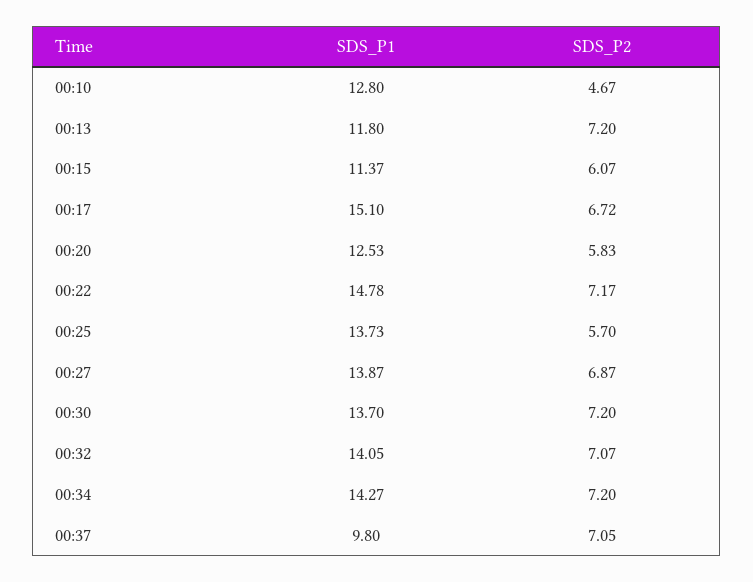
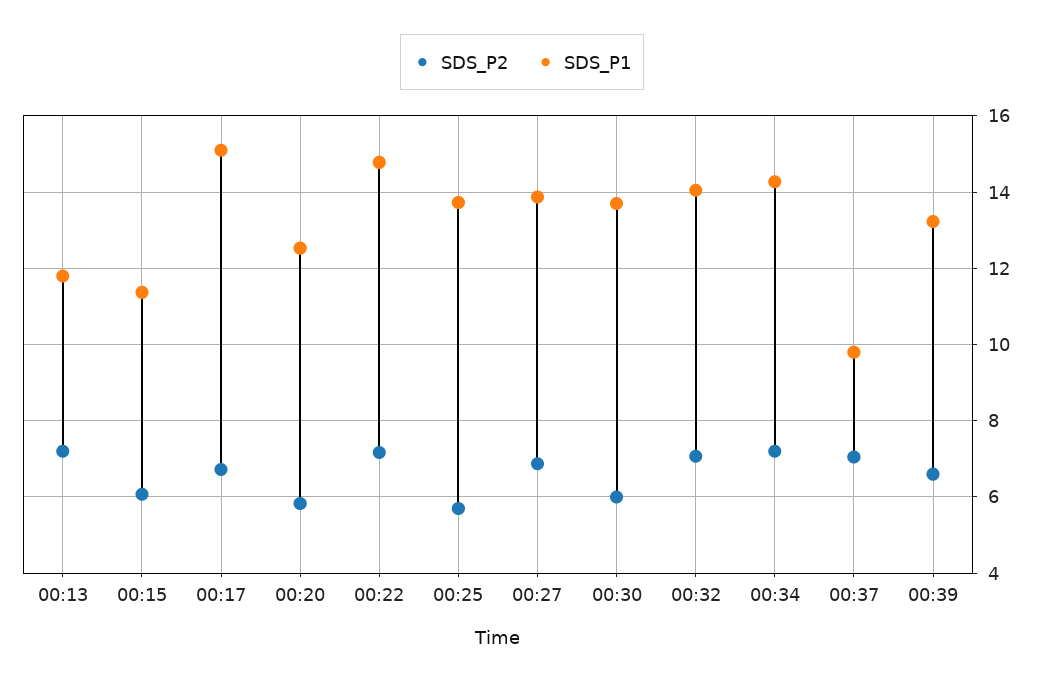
SDS_P1, 00:10: 12.8 -> none
SDS_P2, 00:10: 4.67 -> none
SDS_P2, 00:30: 7.2 -> 6
SDS_P2, 00:39: none -> 6.6
SDS_P1, 00:39: none -> 13.2

